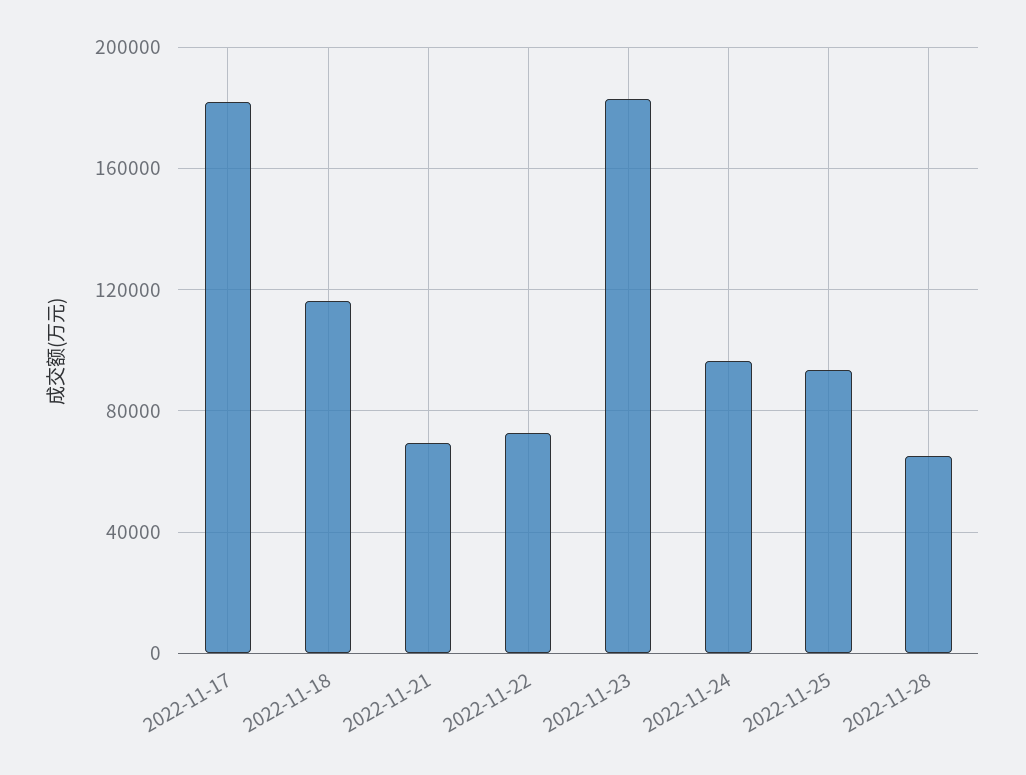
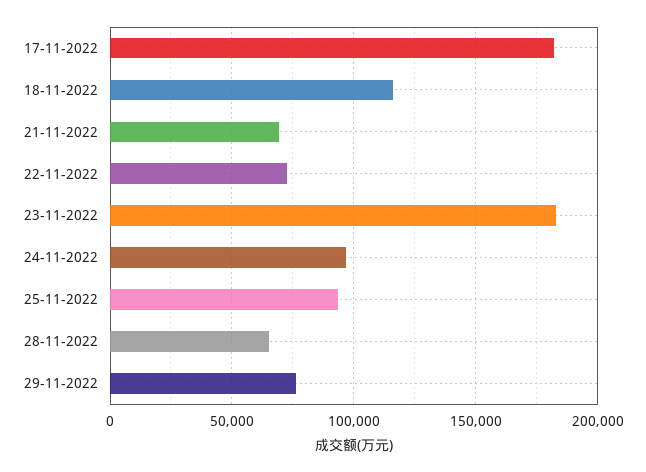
29-11-2022: none -> 75000

